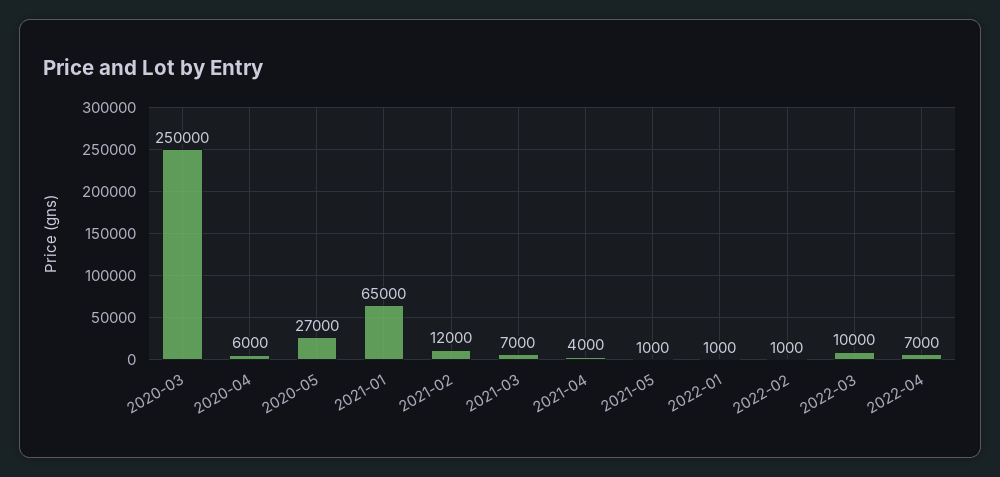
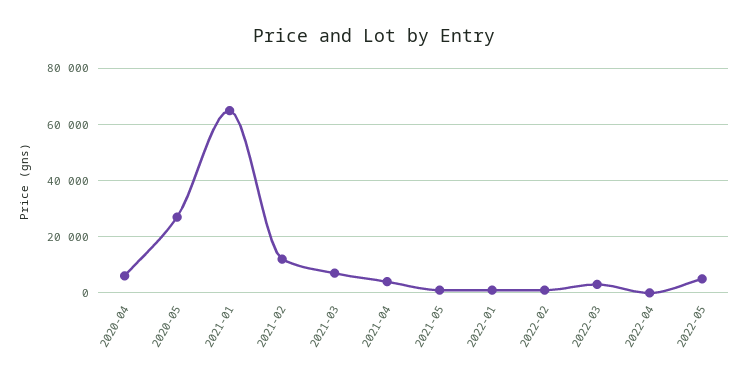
2020-03: 250000 -> none
2022-03: 10000 -> 2500
2022-04: 7000 -> 0
2022-05: none -> 5000

